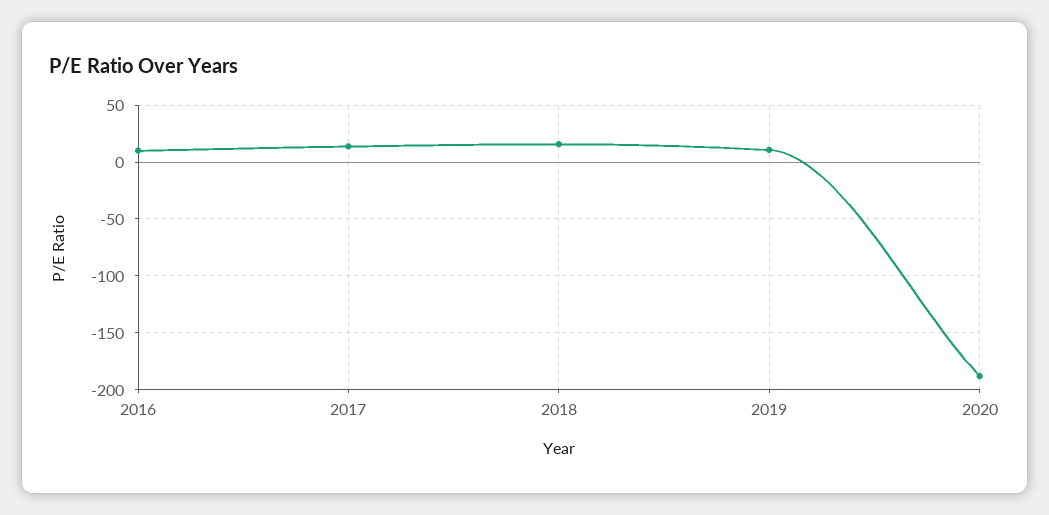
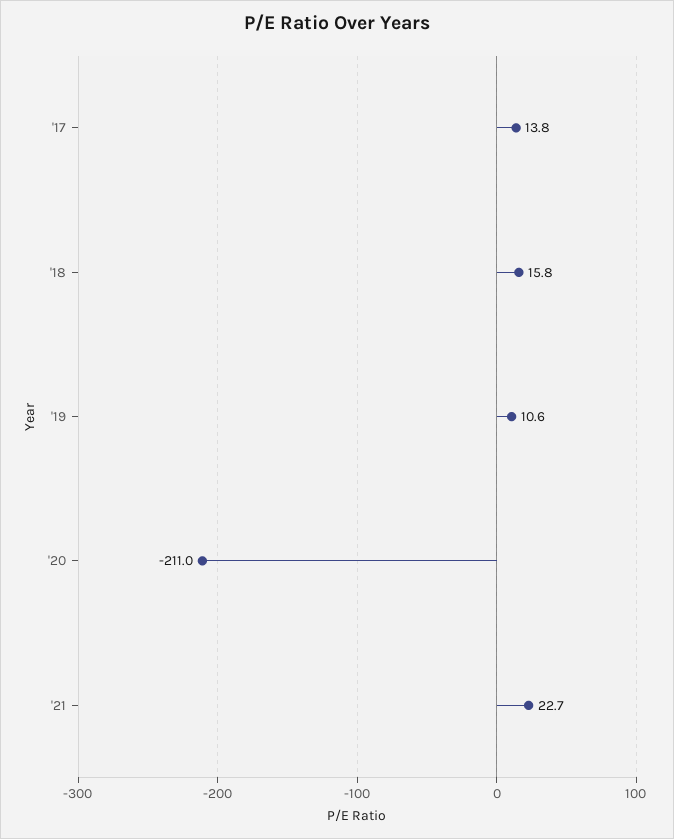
2016: 10 -> none
2020: -190 -> -211
'21: none -> 22.7

